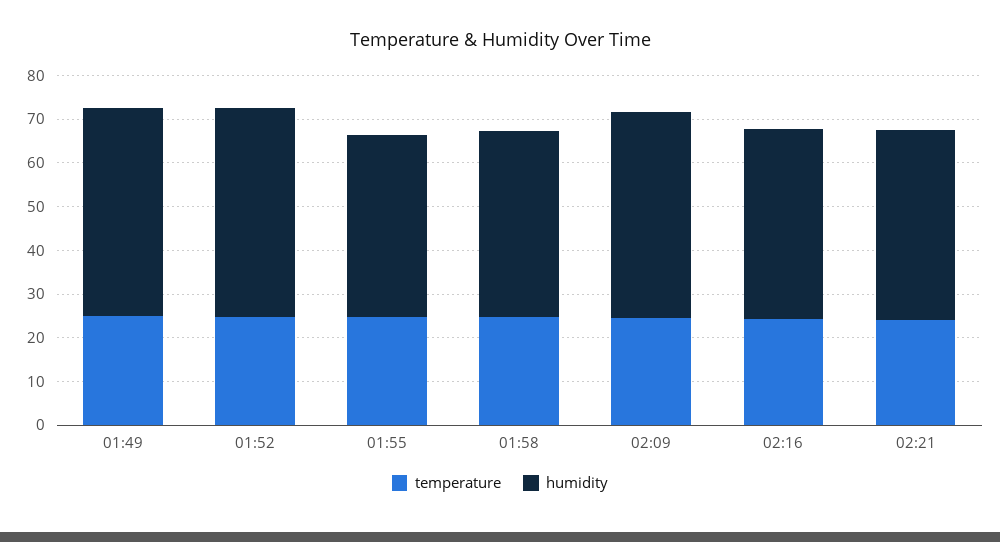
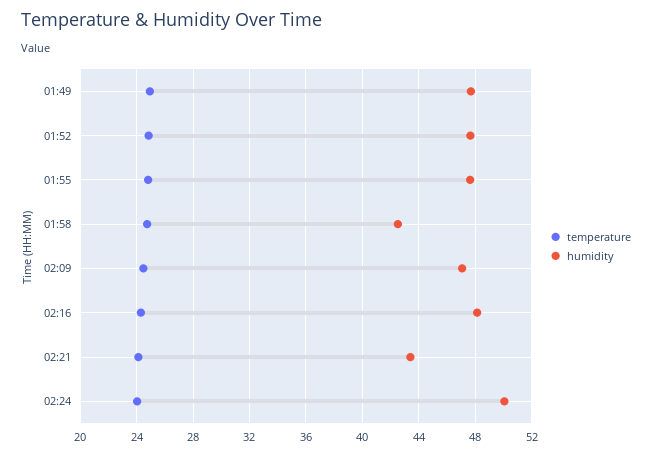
humidity, 01:55: 42 -> 47.5
humidity, 02:16: 44 -> 48
temperature, 02:24: none -> 24
humidity, 02:24: none -> 50

